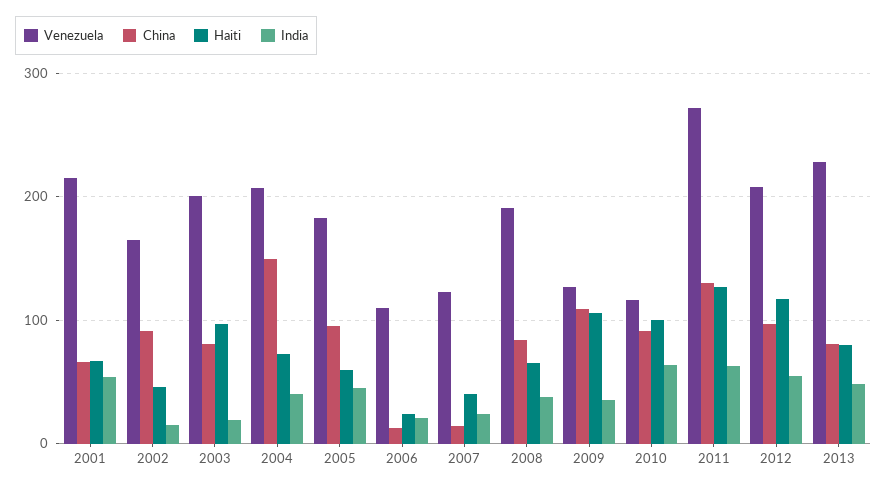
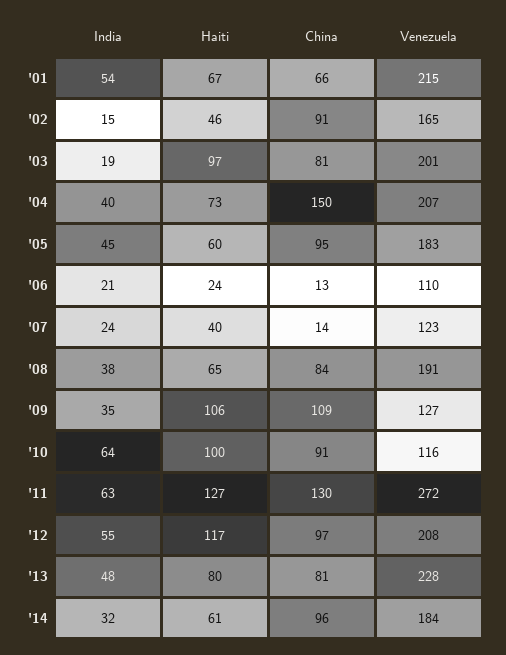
India, '14: none -> 32
Haiti, '14: none -> 61
China, '14: none -> 96
Venezuela, '14: none -> 184

